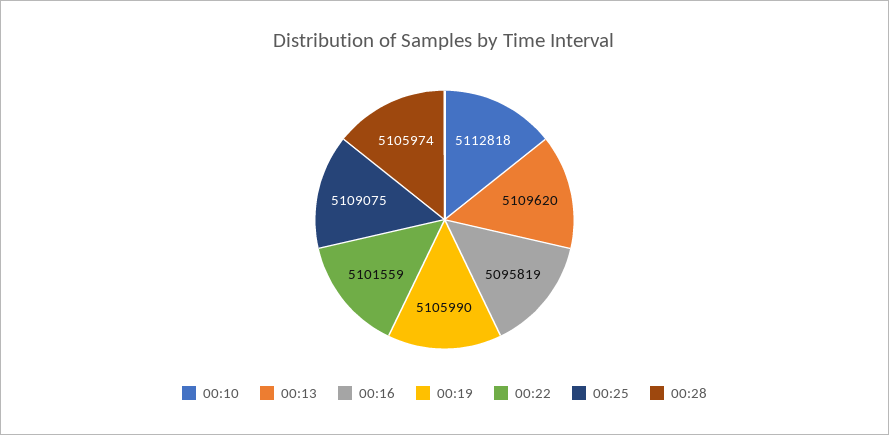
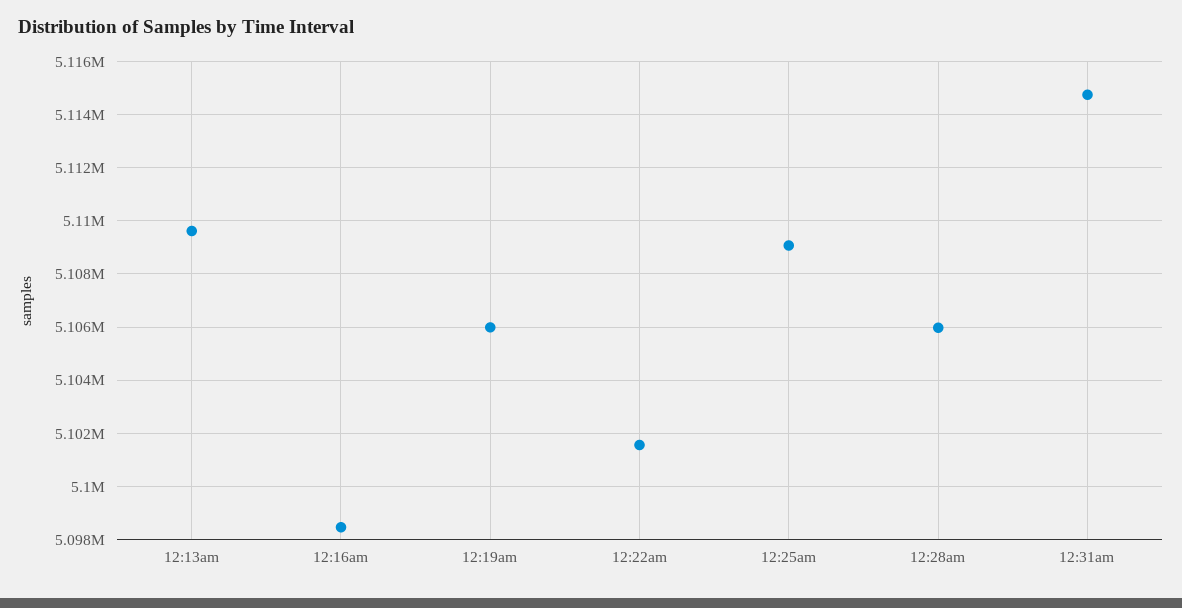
00:10: 5112818 -> none
00:16: 5095819 -> 5098500
12:31am: none -> 5114750

